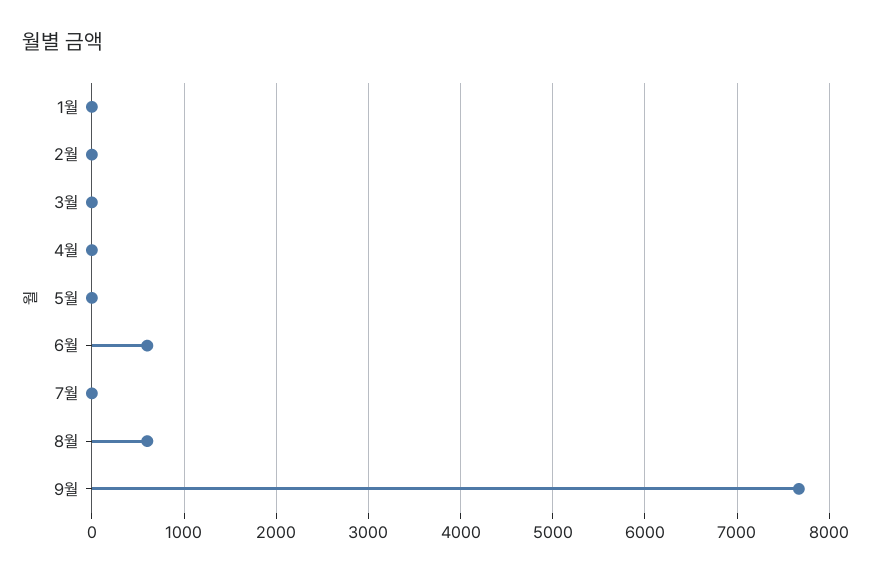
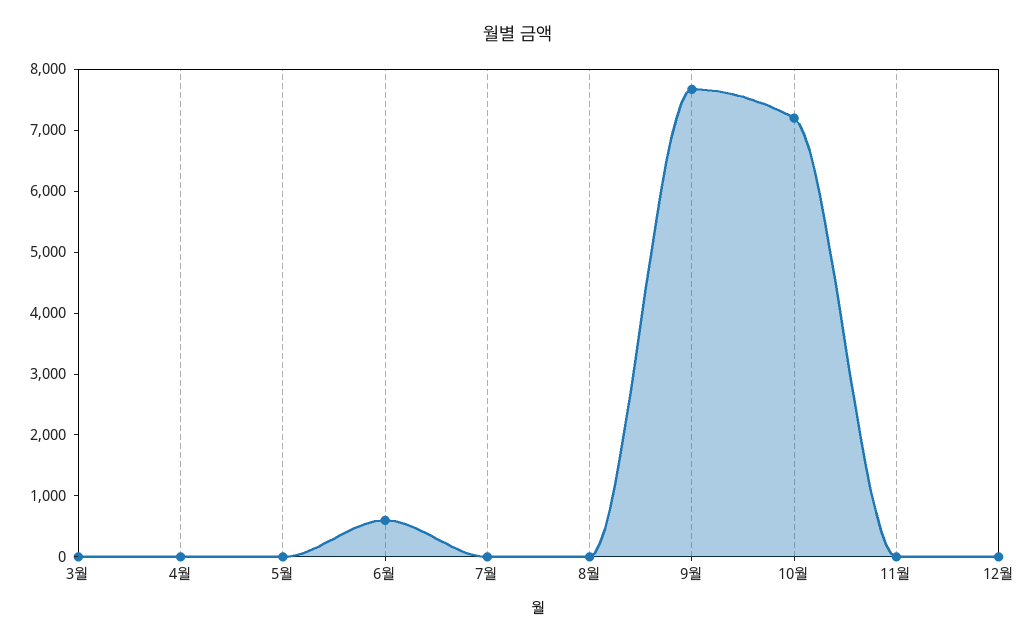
1월: 0 -> none
2월: 0 -> none
8월: 600 -> 0
10월: none -> 7200
11월: none -> 0
12월: none -> 0

